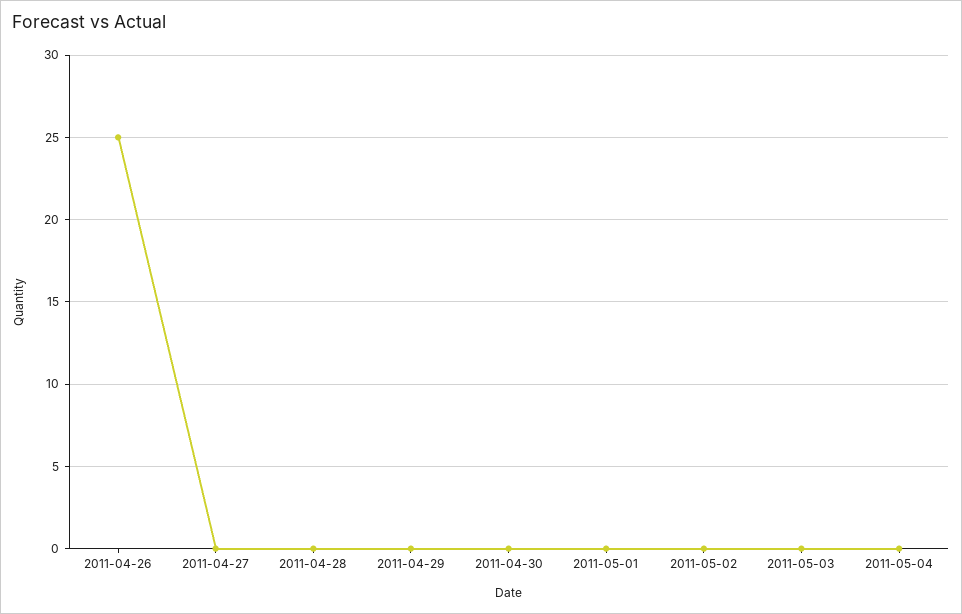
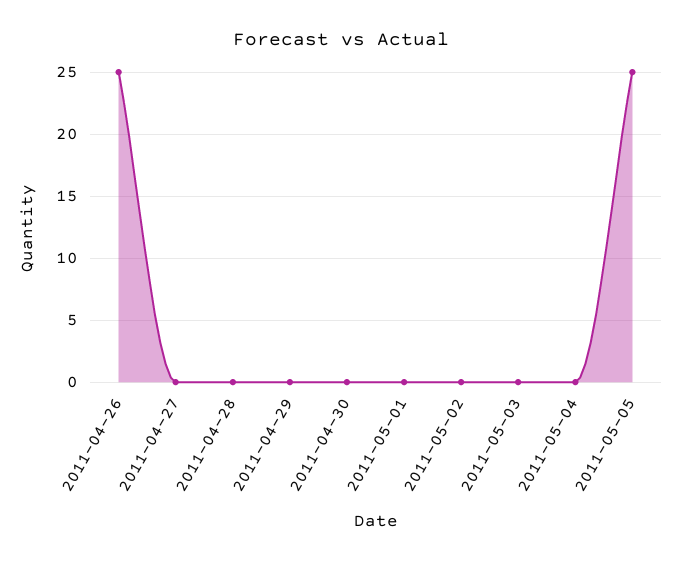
2011-05-05: none -> 25

